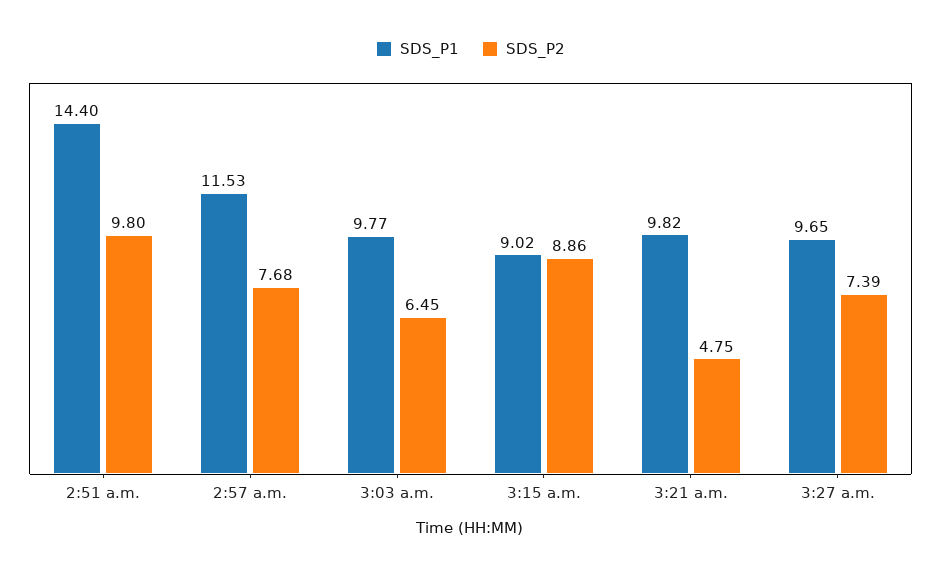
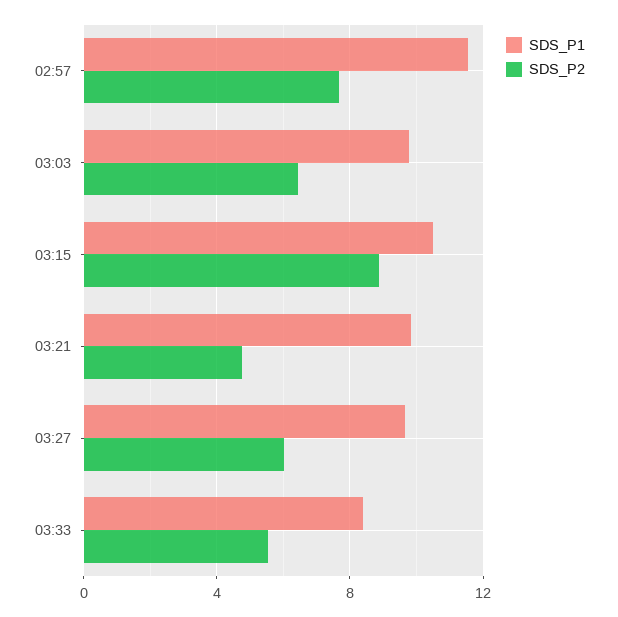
SDS_P1, 2:51 a.m.: 14.4 -> none
SDS_P2, 2:51 a.m.: 9.8 -> none
SDS_P1, 3:15 a.m.: 9.02 -> 10.5
SDS_P2, 3:27 a.m.: 7.39 -> 6
SDS_P1, 03:33: none -> 8.5
SDS_P2, 03:33: none -> 5.5

